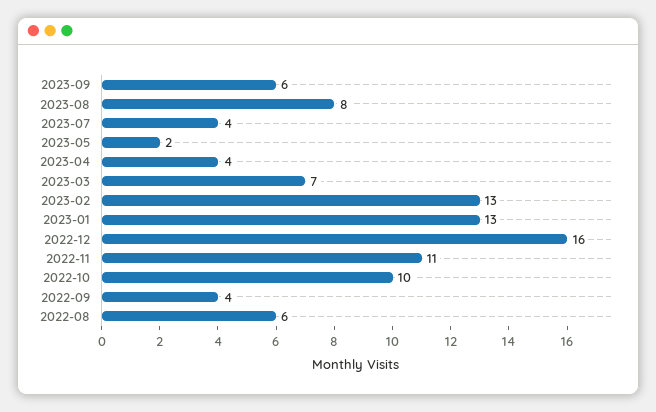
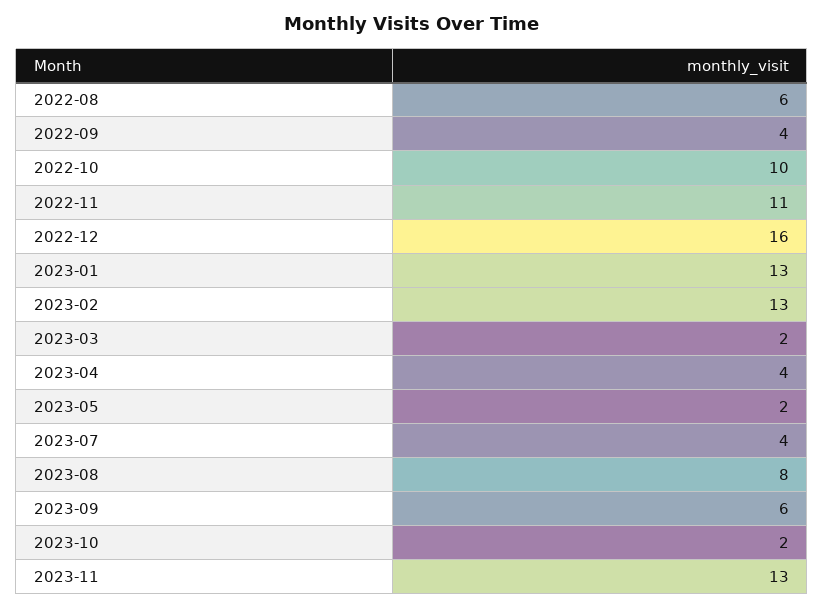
2023-03: 7 -> 2
2023-10: none -> 2
2023-11: none -> 13

